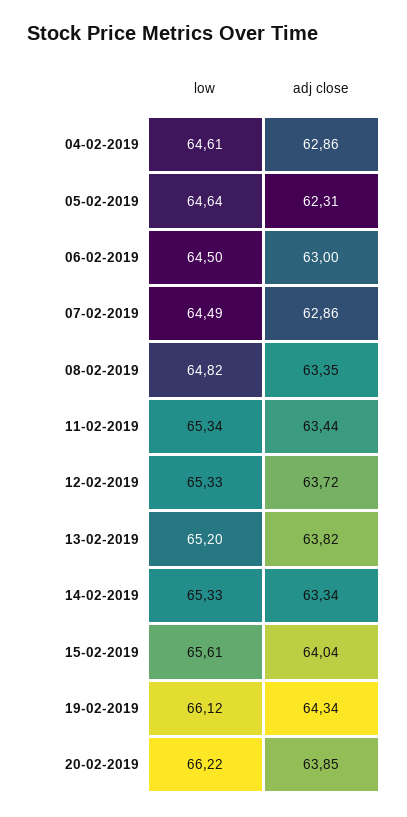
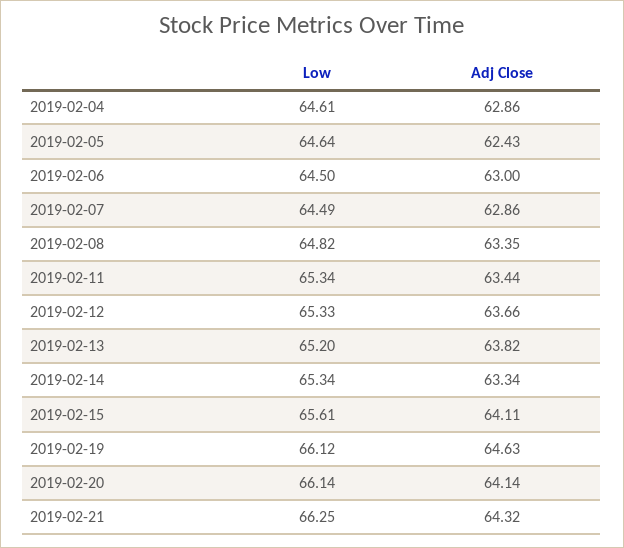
adj close, 05-02-2019: 62.31 -> 62.43
adj close, 12-02-2019: 63.72 -> 63.66
low, 14-02-2019: 65.33 -> 65.34
adj close, 15-02-2019: 64.04 -> 64.11
adj close, 19-02-2019: 64.34 -> 64.63
low, 20-02-2019: 66.22 -> 66.14
adj close, 20-02-2019: 63.85 -> 64.14
low, 2019-02-21: none -> 66.25
adj close, 2019-02-21: none -> 64.32

